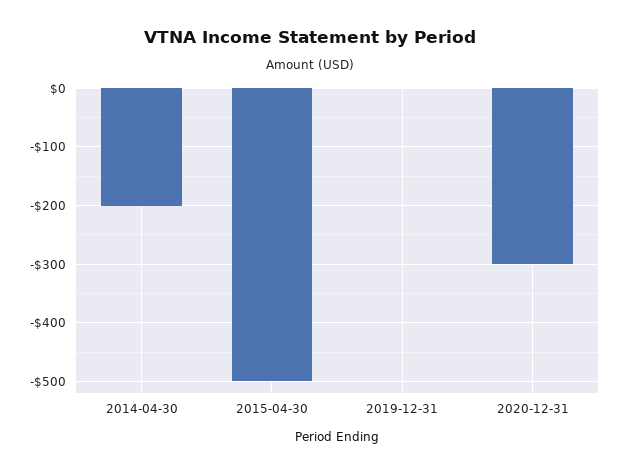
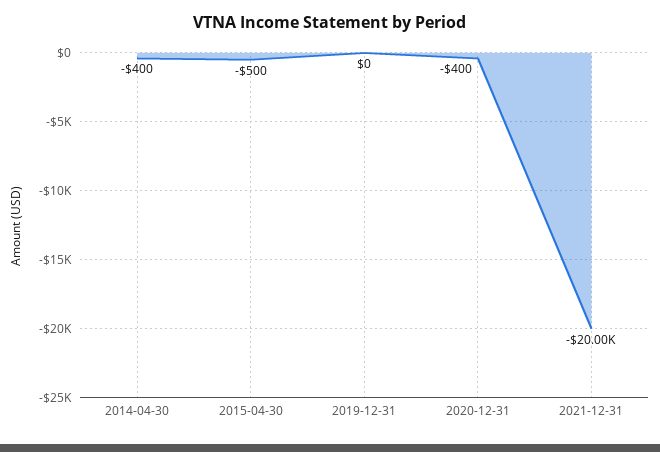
2014-04-30: -200 -> -400
2020-12-31: -300 -> -400
2021-12-31: none -> -20000

